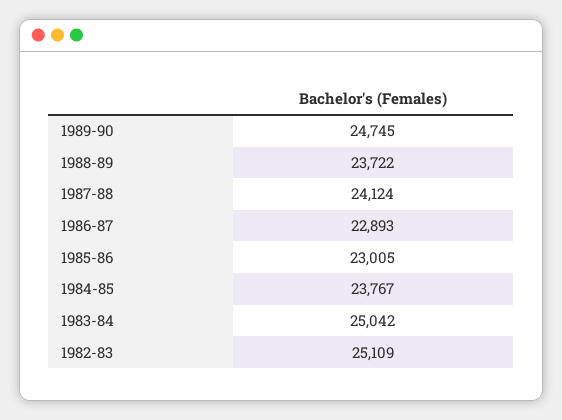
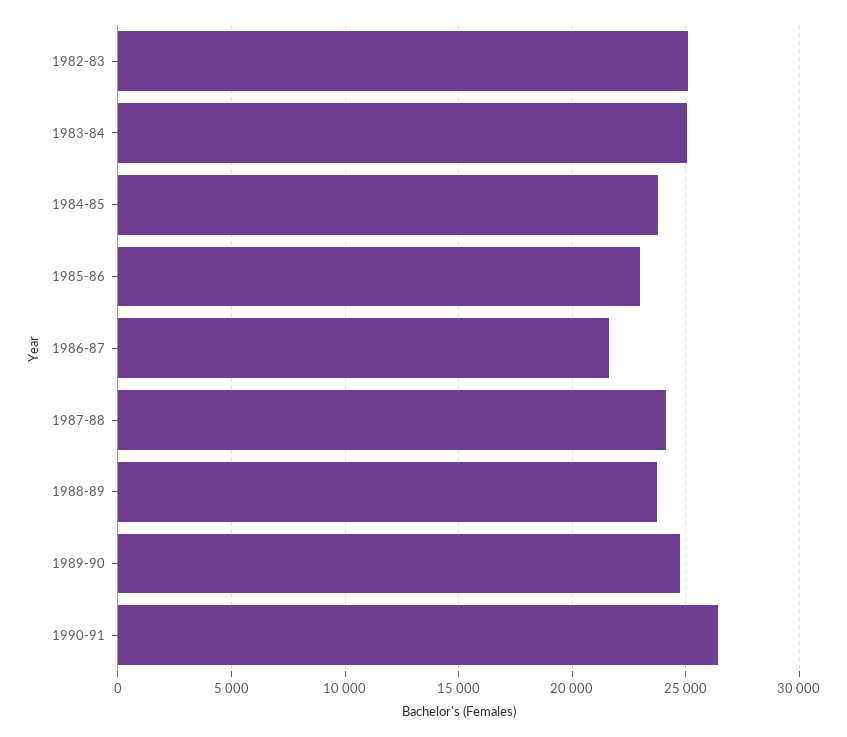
1986-87: 22893 -> 21500
1990-91: none -> 26500

